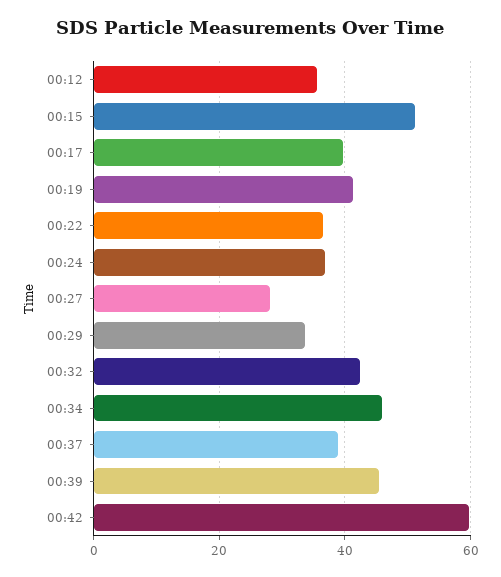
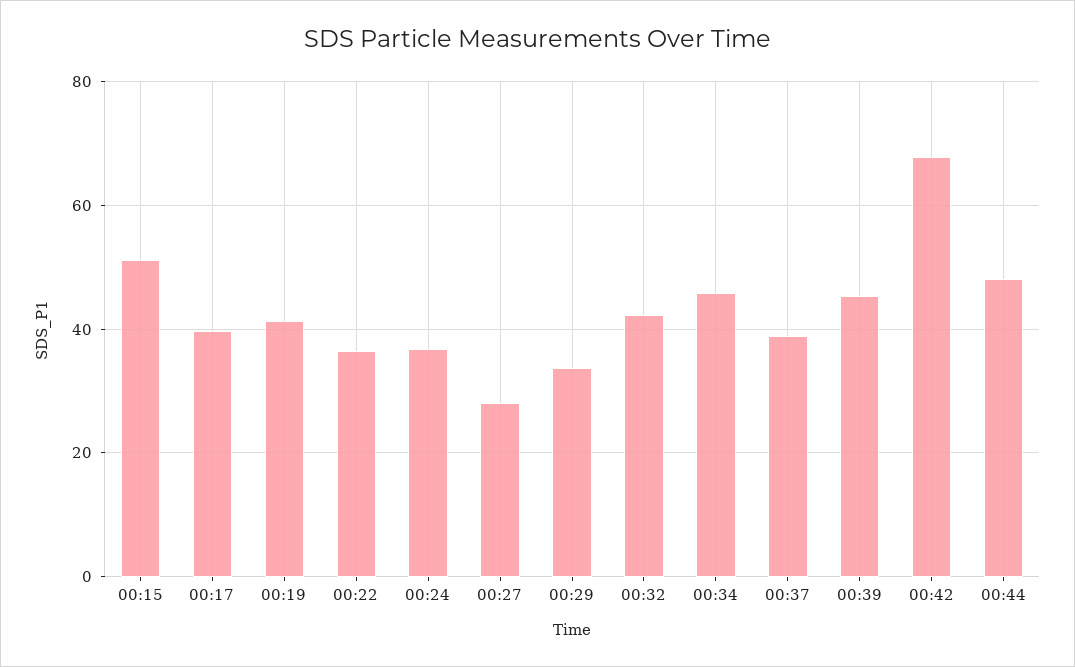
00:12: 36 -> none
00:42: 60 -> 68
00:44: none -> 48

